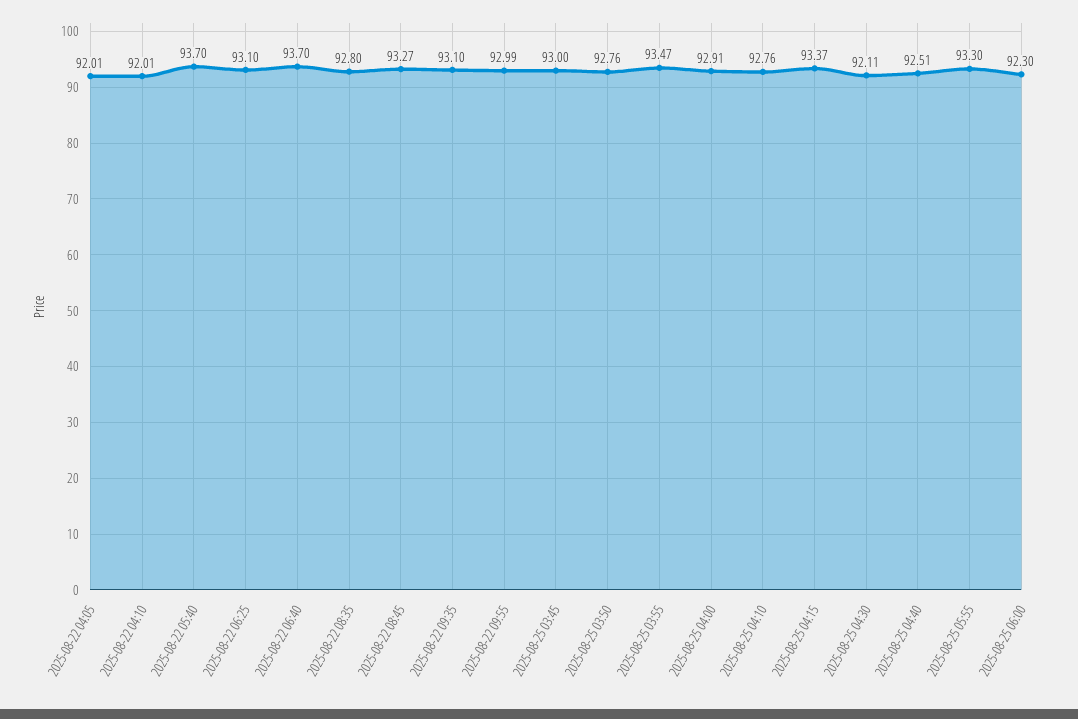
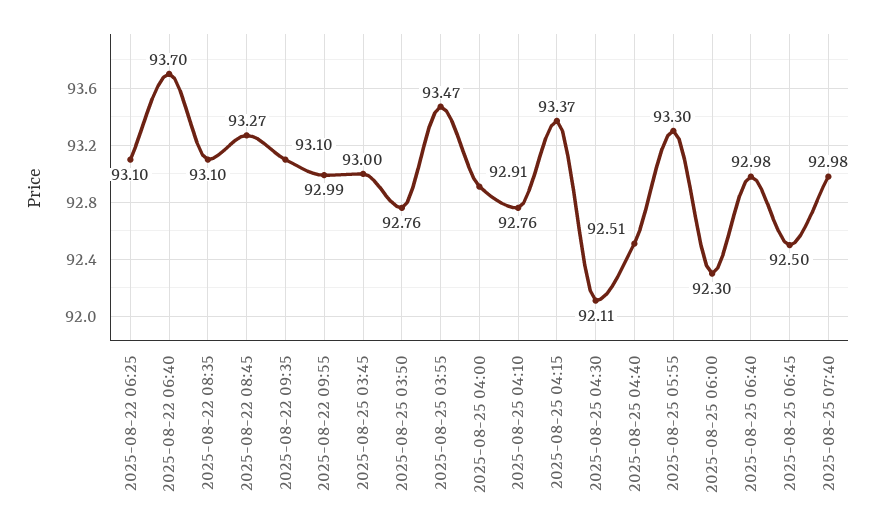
2025-08-22 04:05: 92.01 -> none
2025-08-22 04:10: 92.01 -> none
2025-08-22 05:40: 93.7 -> none
2025-08-22 08:35: 92.8 -> 93.1
2025-08-25 06:40: none -> 92.98
2025-08-25 06:45: none -> 92.5
2025-08-25 07:40: none -> 92.98

